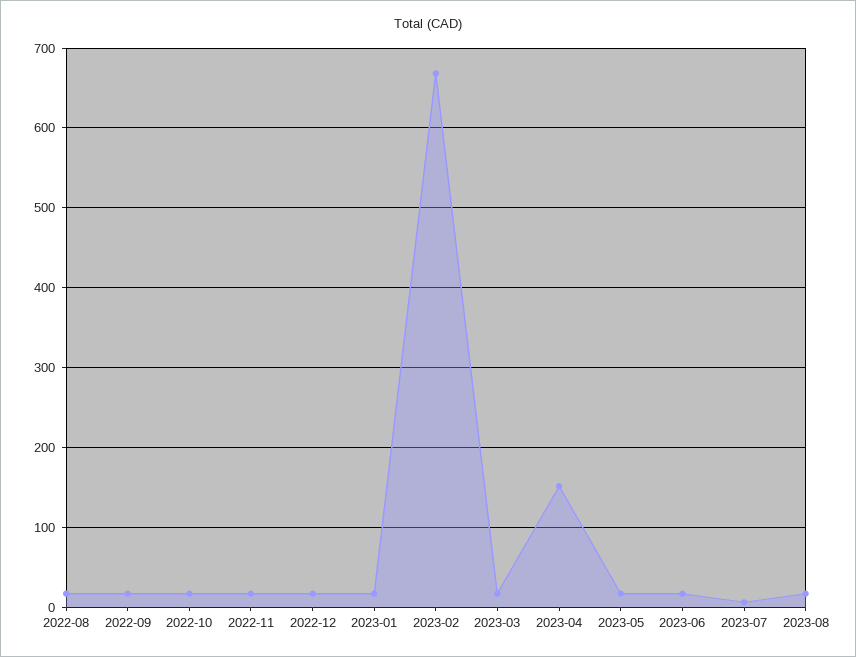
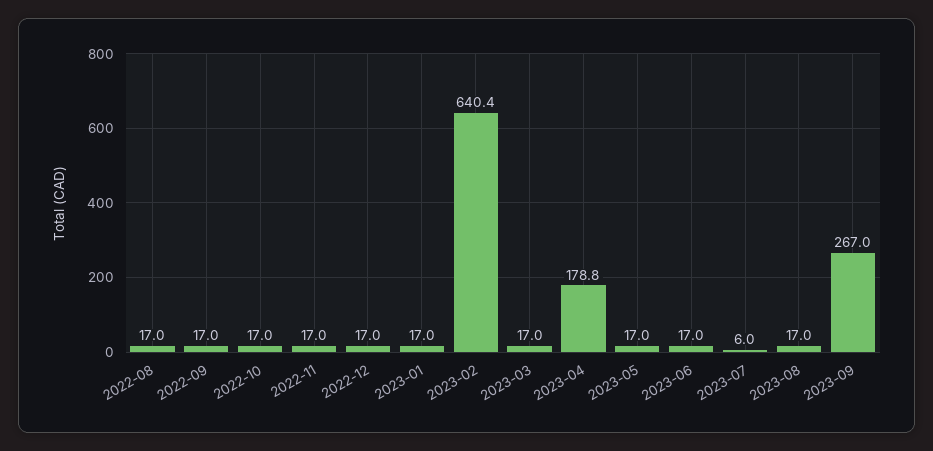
2023-02: 670 -> 640.4
2023-04: 150 -> 178.8
2023-09: none -> 267

